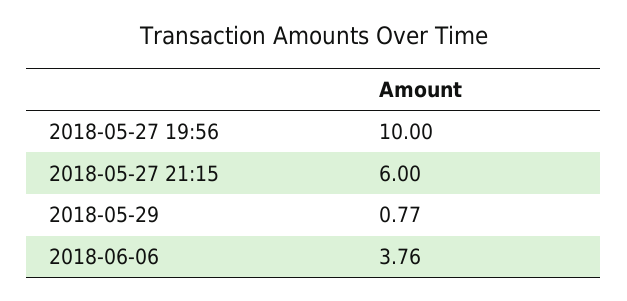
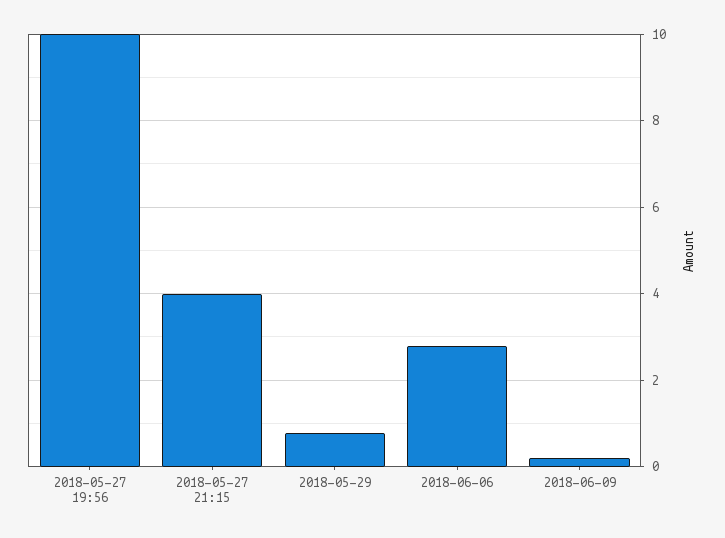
2018-05-27 21:15: 6 -> 4
2018-06-06: 3.76 -> 2.8
2018-06-09: none -> 0.2

